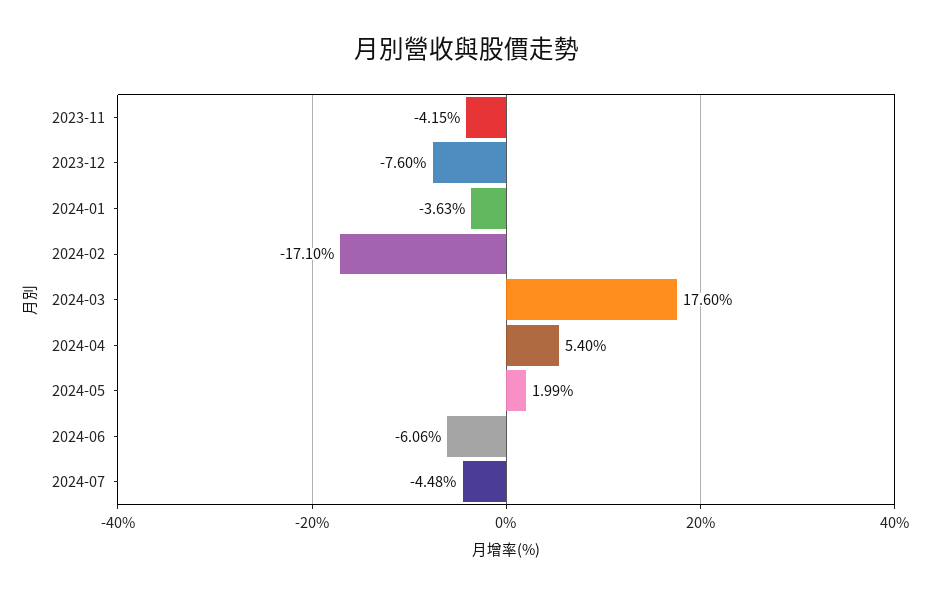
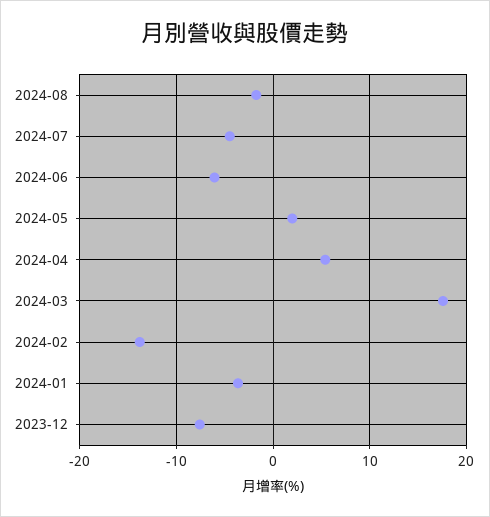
2023-11: -4.15 -> none
2024-02: -17.1 -> -14
2024-08: none -> -2

